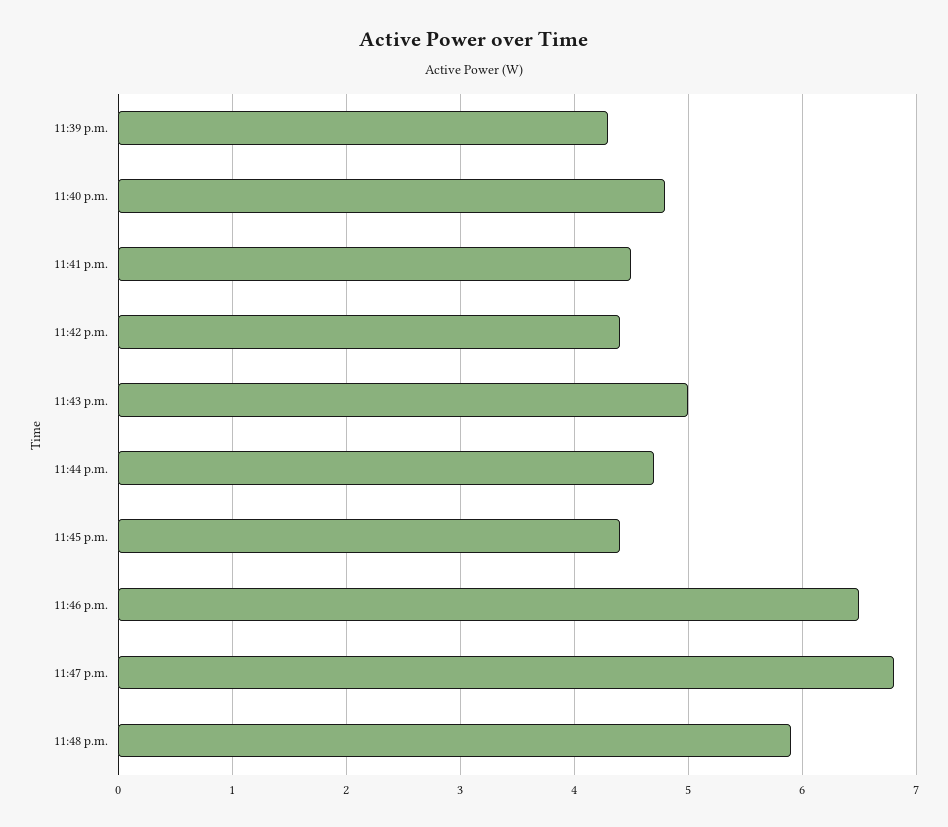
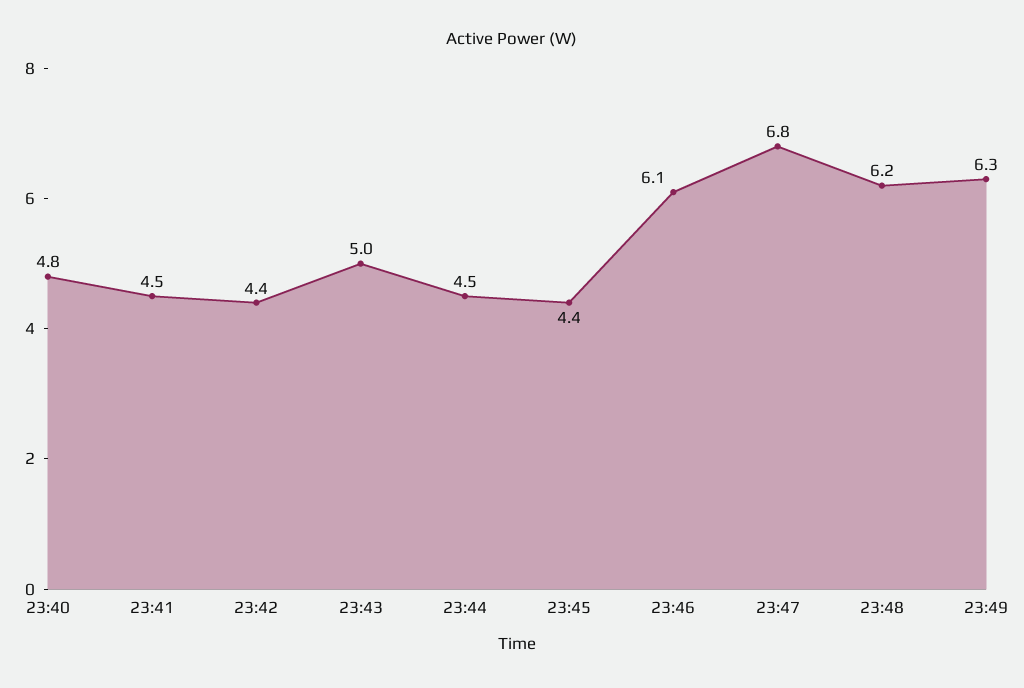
11:39 p.m.: 4.3 -> none
11:44 p.m.: 4.7 -> 4.5
11:46 p.m.: 6.5 -> 6.1
11:48 p.m.: 5.9 -> 6.2
23:49: none -> 6.3

